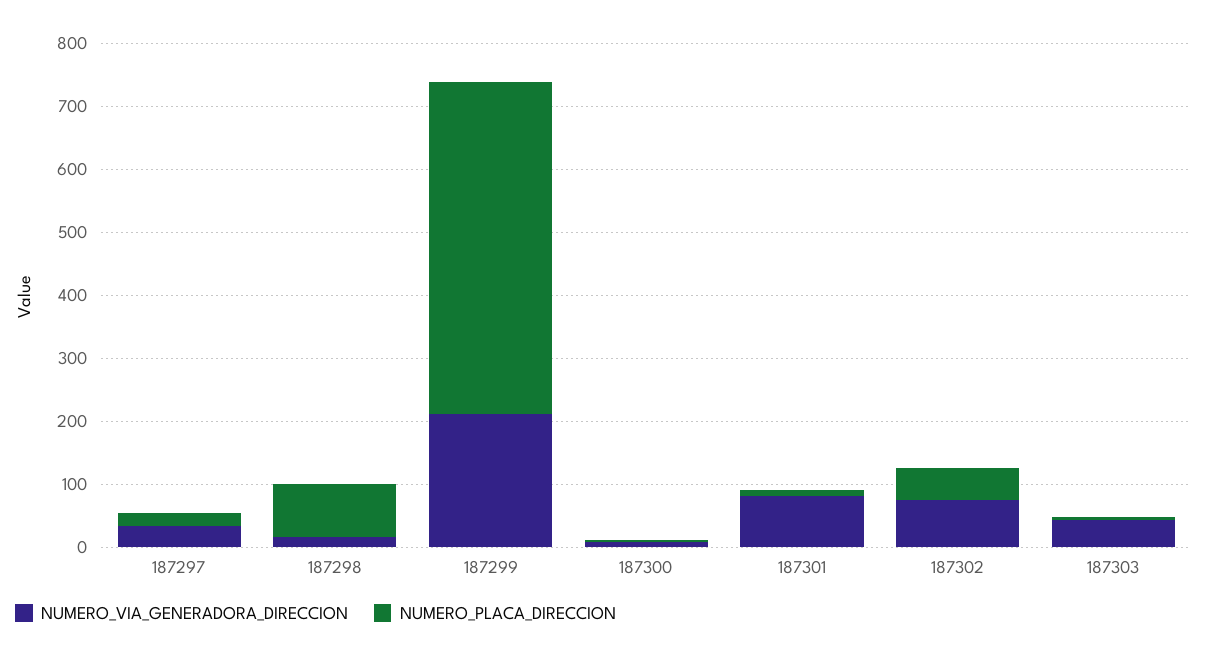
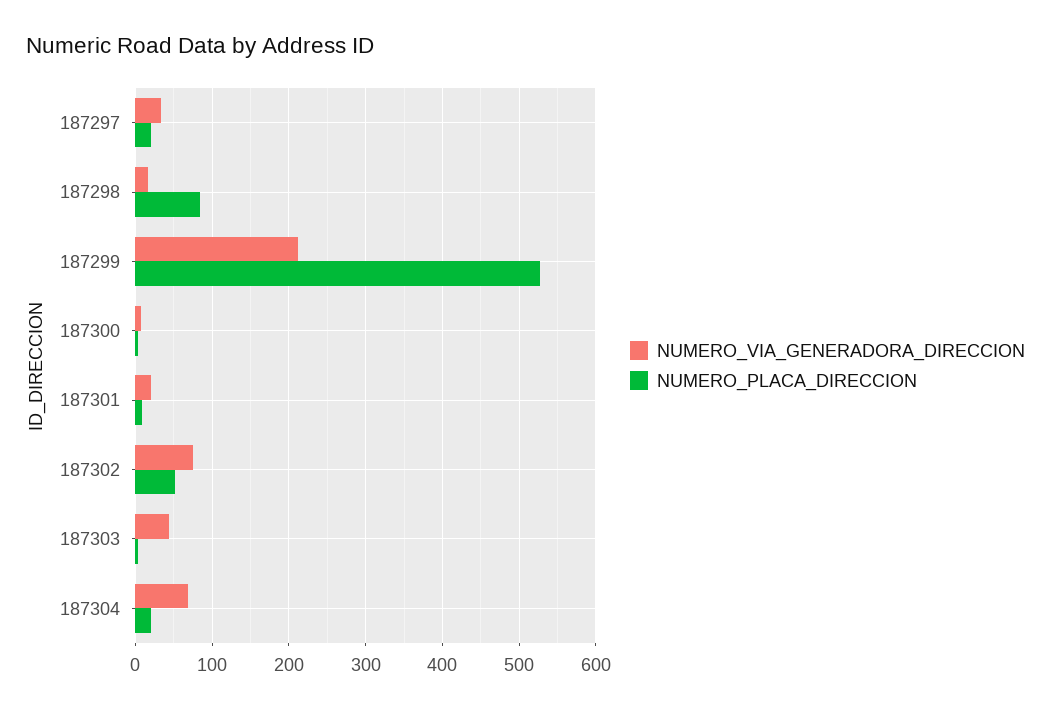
NUMERO_VIA_GENERADORA_DIRECCION, 187301: 80 -> 20
NUMERO_VIA_GENERADORA_DIRECCION, 187304: none -> 70
NUMERO_PLACA_DIRECCION, 187304: none -> 20

